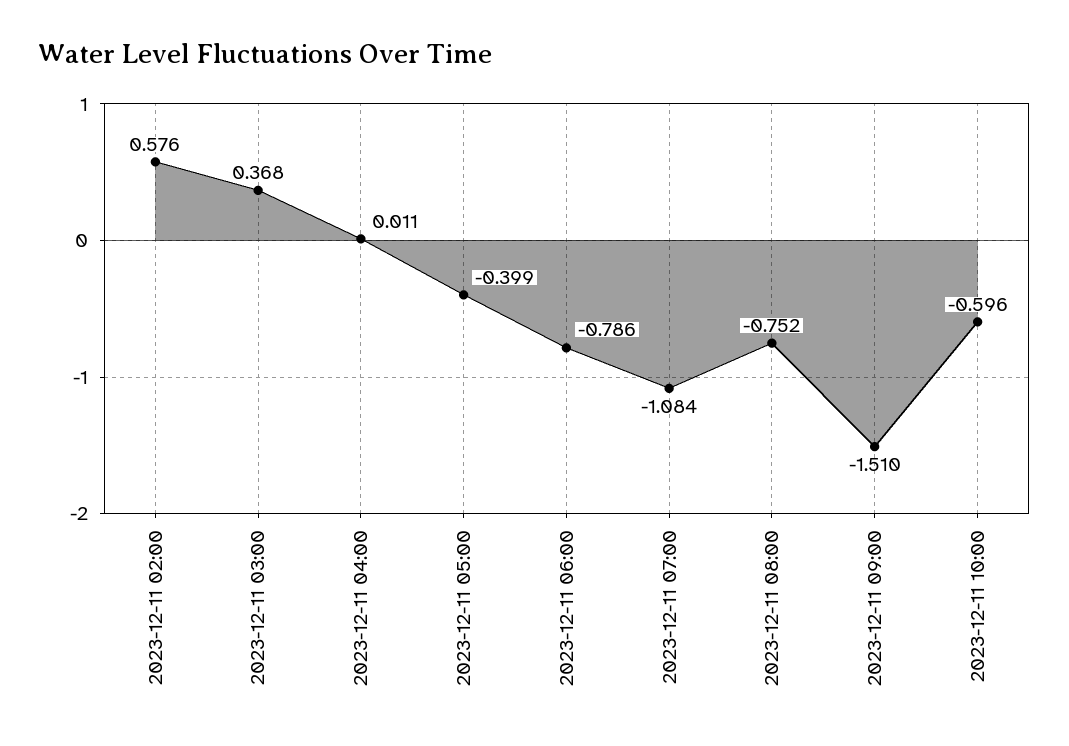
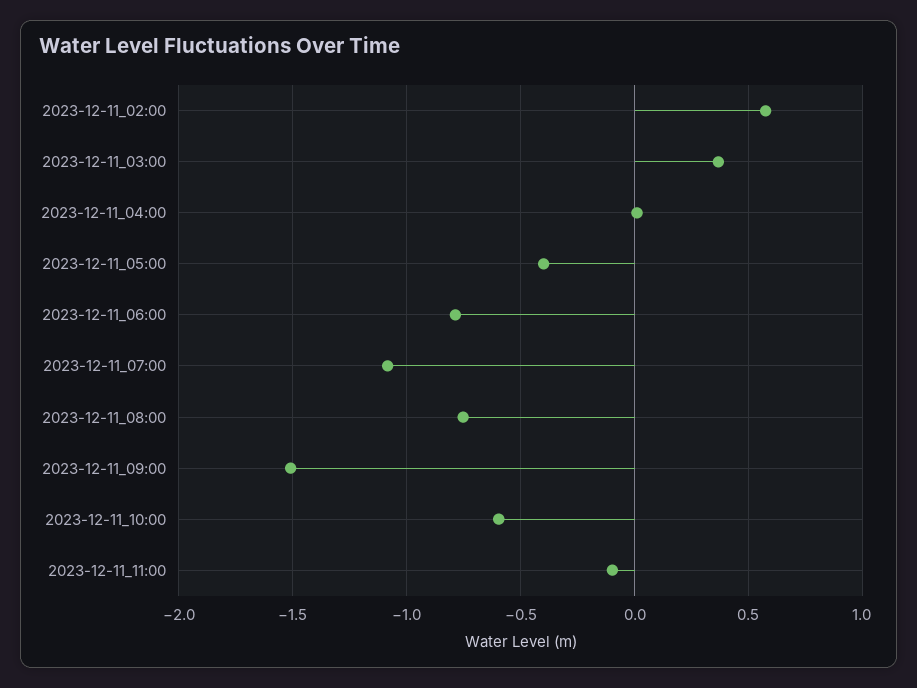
2023-12-11_11:00: none -> -0.1

